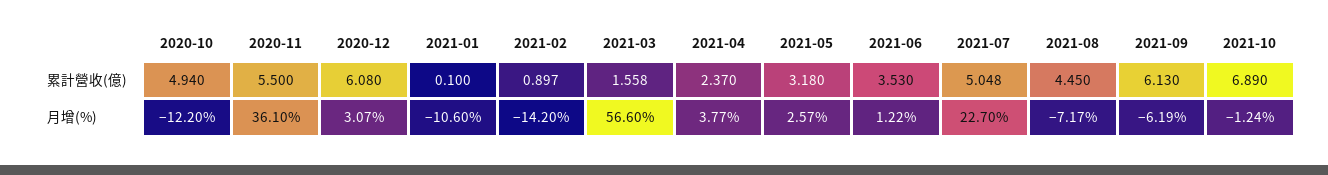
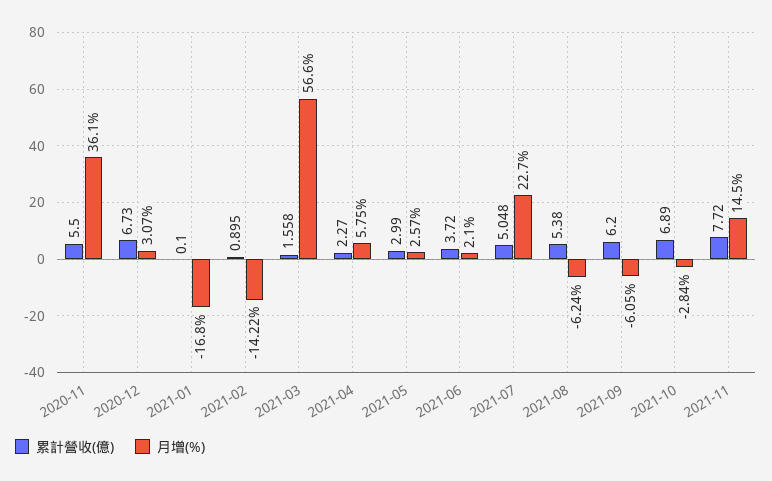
累計營收(億), 2020-10: 4.94 -> none
累計營收(億), 2020-12: 6.08 -> 6.73
累計營收(億), 2021-02: 0.897 -> 0.895
累計營收(億), 2021-04: 2.37 -> 2.27
累計營收(億), 2021-05: 3.18 -> 2.99
累計營收(億), 2021-06: 3.53 -> 3.72
累計營收(億), 2021-08: 4.45 -> 5.38
累計營收(億), 2021-09: 6.13 -> 6.2
月增(%), 2020-10: -12.2 -> none
月增(%), 2021-01: -10.6 -> -16.8
月增(%), 2021-02: -14.2 -> -14.22
月增(%), 2021-04: 3.77 -> 5.75
月增(%), 2021-06: 1.22 -> 2.1
月增(%), 2021-08: -7.17 -> -6.24
月增(%), 2021-09: -6.19 -> -6.05
月增(%), 2021-10: -1.24 -> -2.84
累計營收(億), 2021-11: none -> 7.72
月增(%), 2021-11: none -> 14.5

